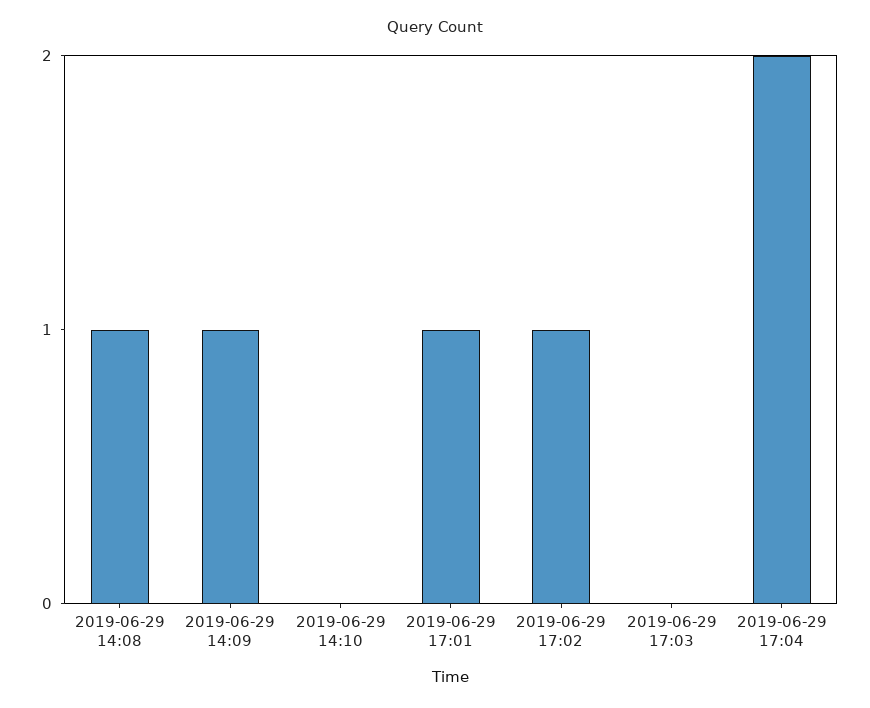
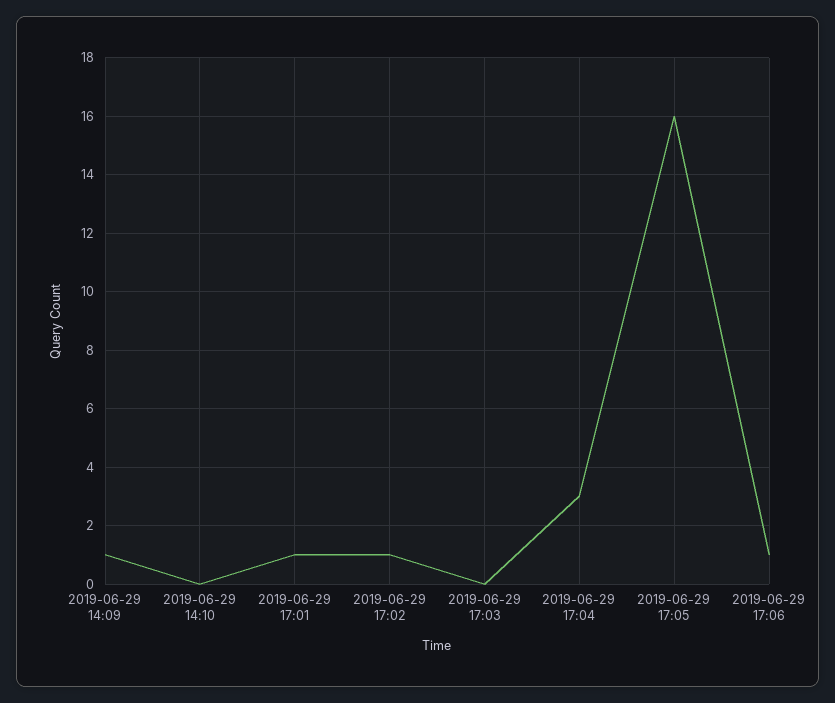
2019-06-29 14:08: 1 -> none
2019-06-29 17:04: 2 -> 3
2019-06-29 17:05: none -> 16
2019-06-29 17:06: none -> 1

